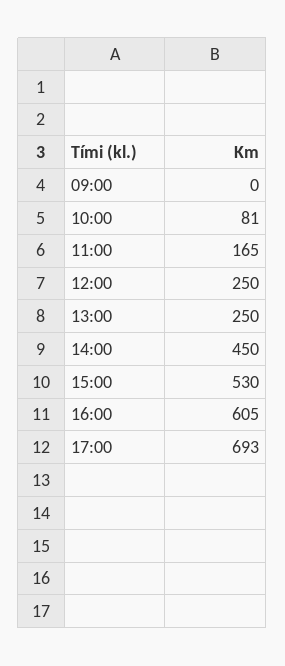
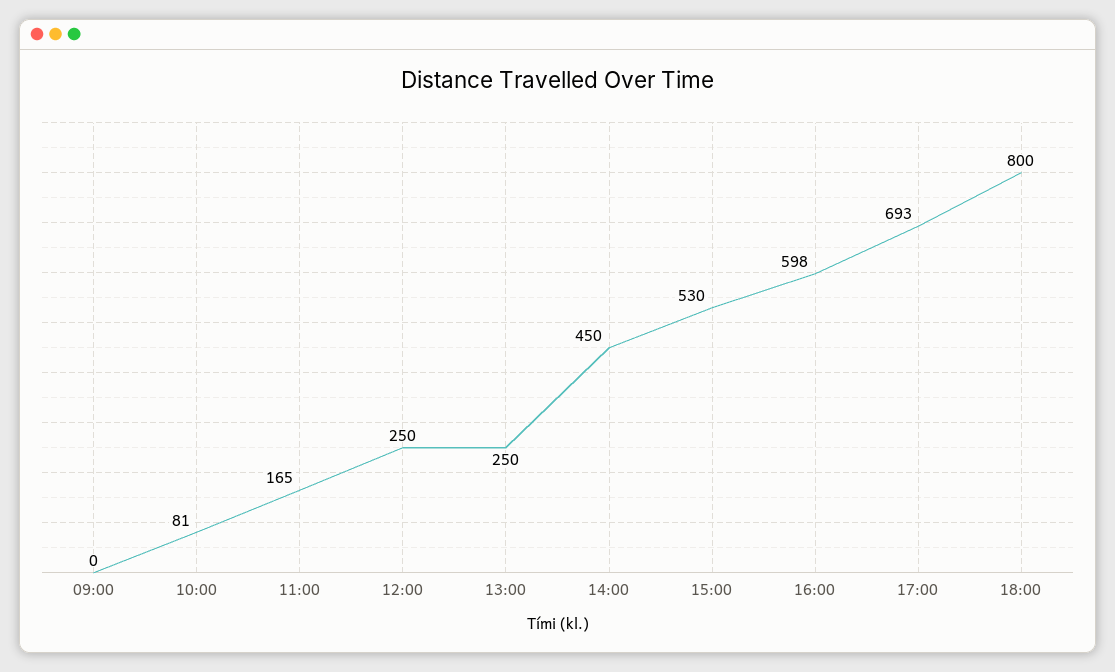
16:00: 605 -> 598
18:00: none -> 800

